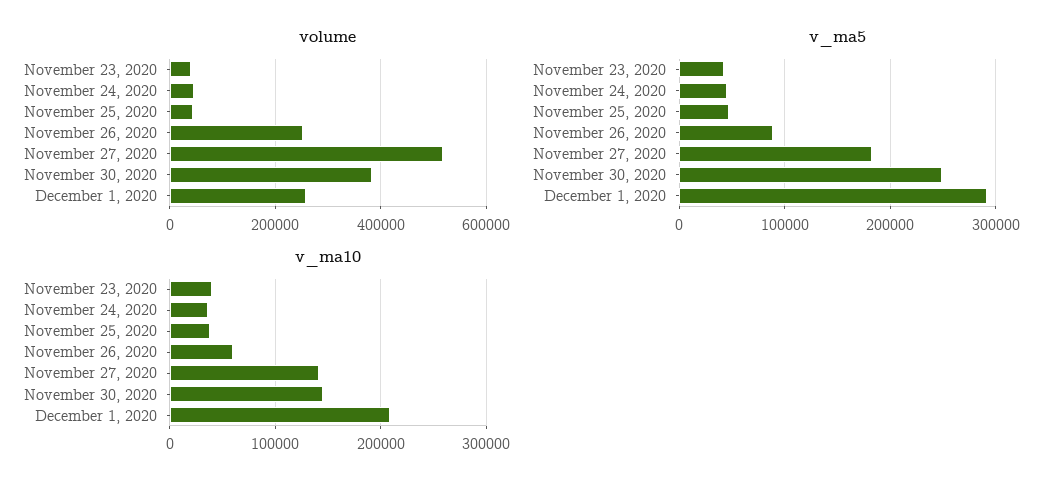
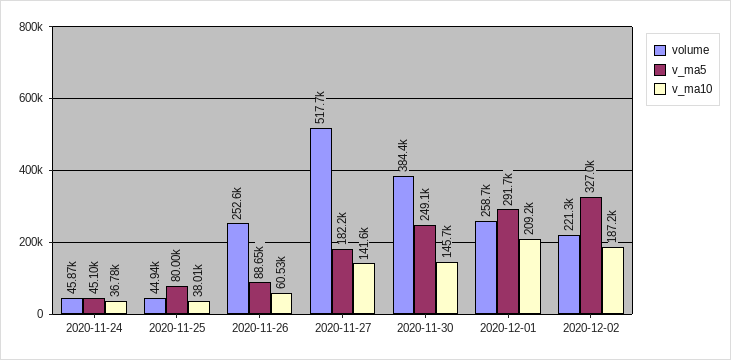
volume, November 23, 2020: 40000 -> none
v_ma5, November 23, 2020: 40000 -> none
v_ma5, November 25, 2020: 50000 -> 80000
v_ma10, November 23, 2020: 40000 -> none
volume, 2020-12-02: none -> 221300
v_ma5, 2020-12-02: none -> 327000
v_ma10, 2020-12-02: none -> 187200

